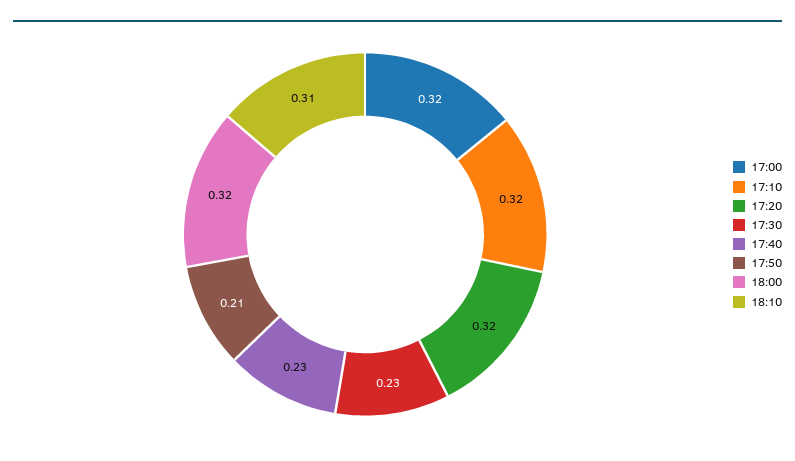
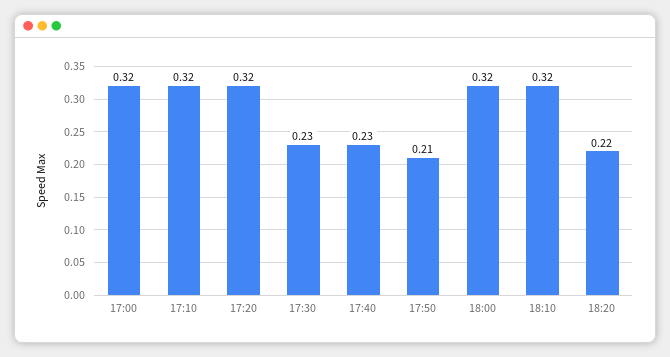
18:10: 0.31 -> 0.32
18:20: none -> 0.22

